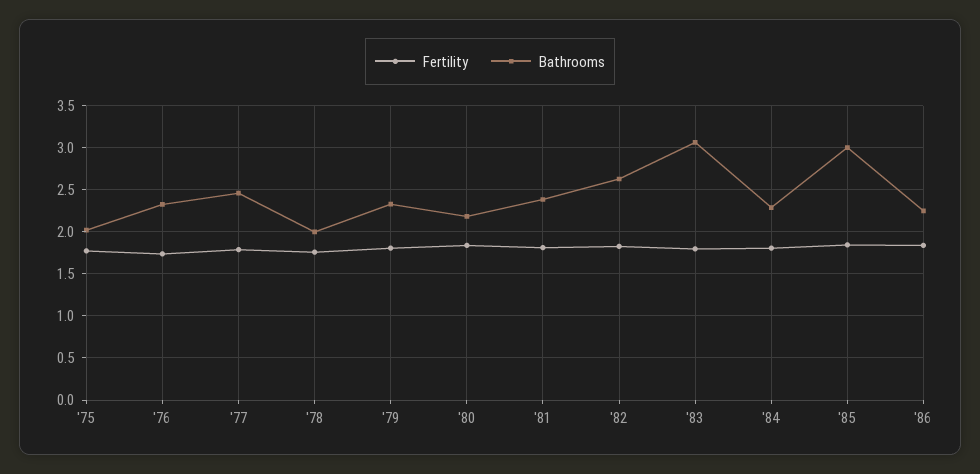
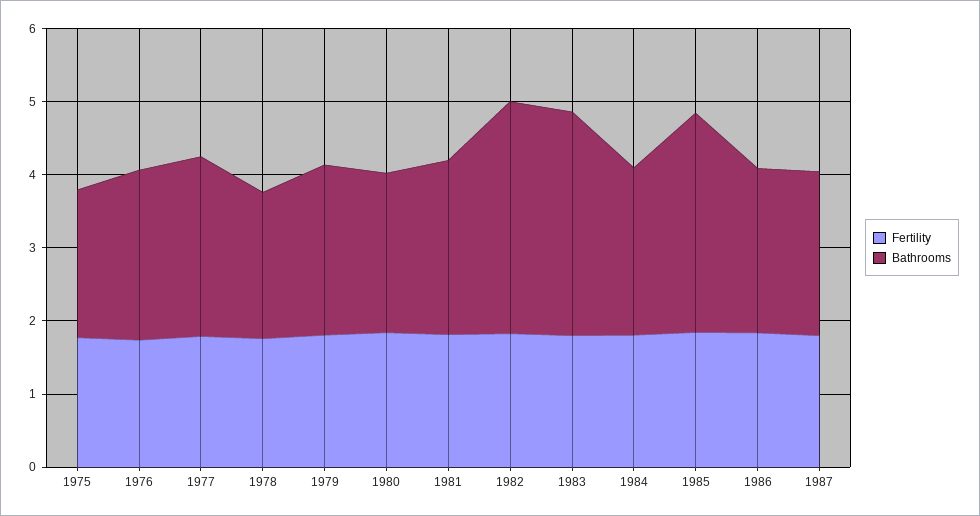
Bathrooms, '82: 2.6 -> 3.2
Fertility, 1987: none -> 1.8
Bathrooms, 1987: none -> 2.2

